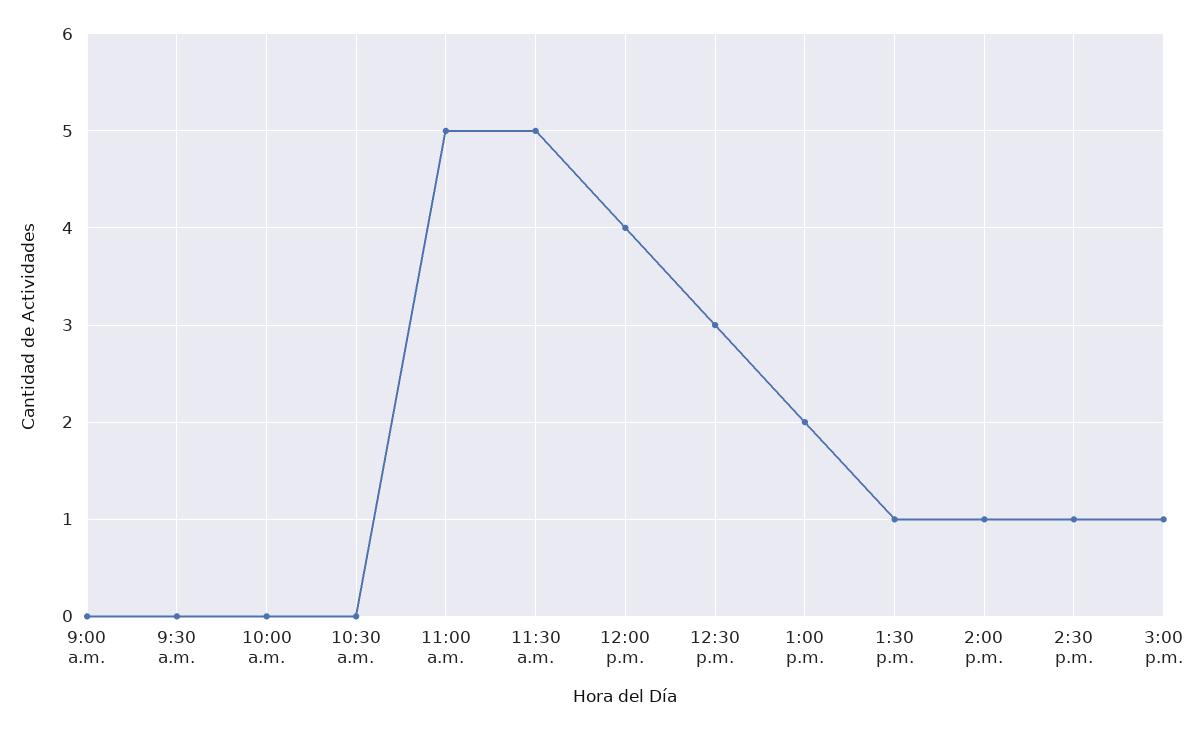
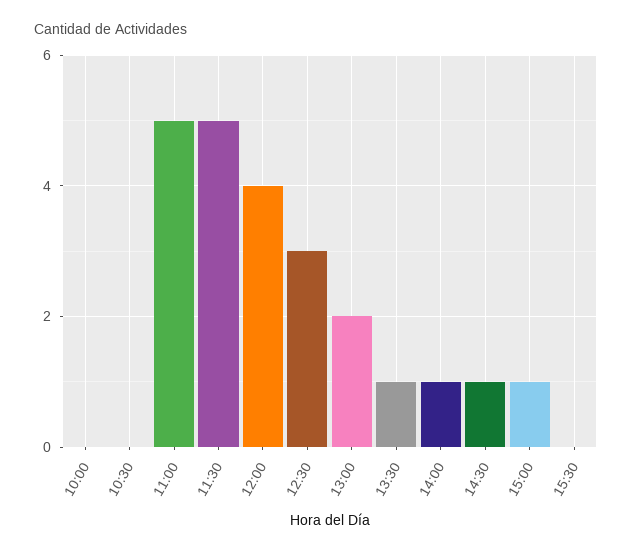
9:00 a.m.: 0 -> none
9:30 a.m.: 0 -> none
15:30: none -> 0

